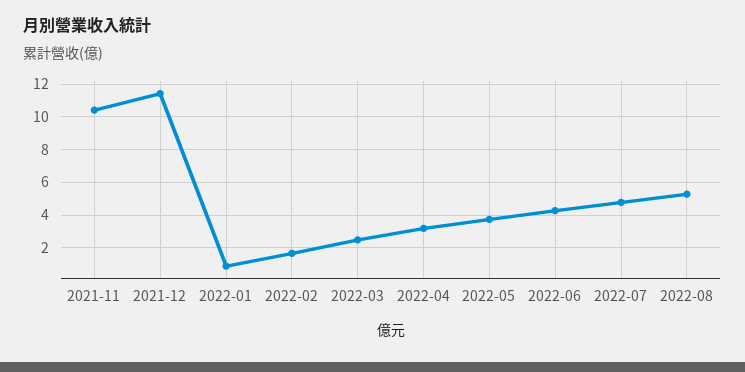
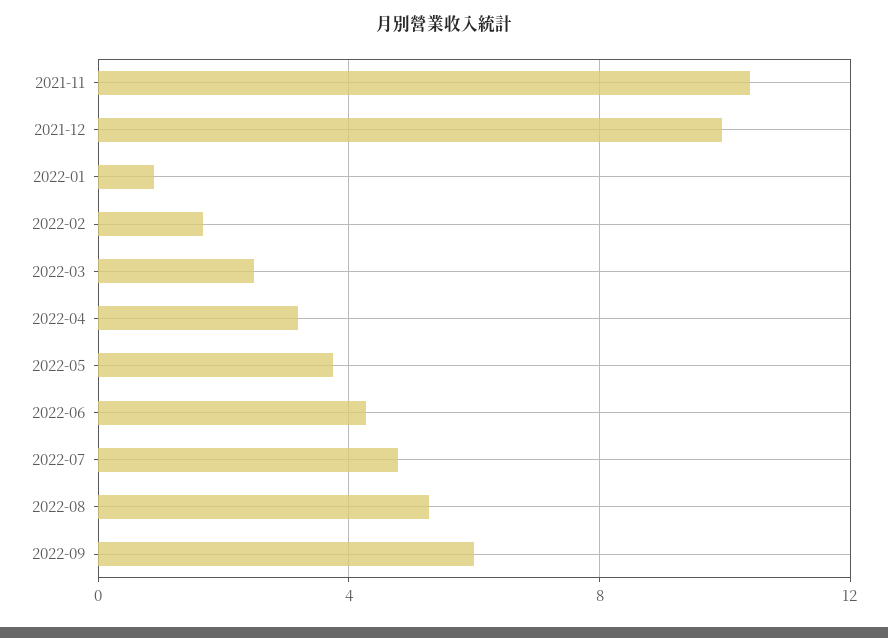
2021-12: 11.5 -> 10
2022-09: none -> 6

